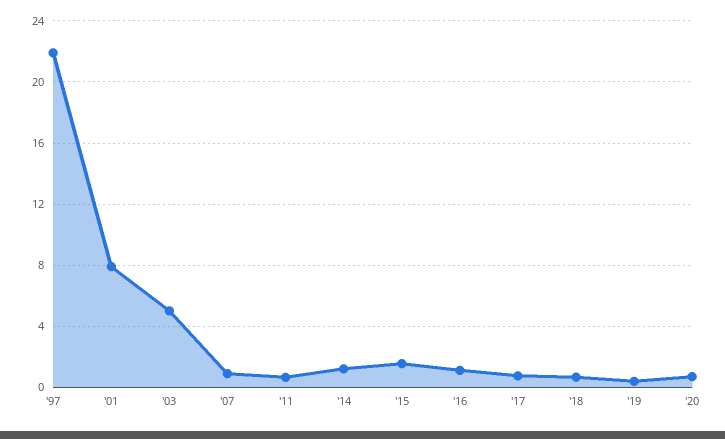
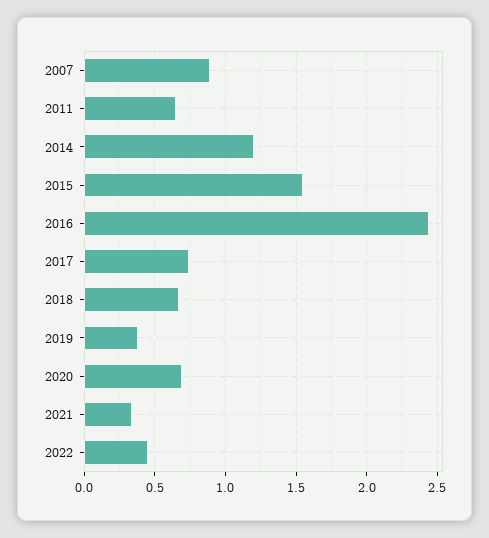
'97: 22 -> none
'01: 8 -> none
'03: 5 -> none
'16: 1 -> 2.45
2021: none -> 0.35
2022: none -> 0.45

